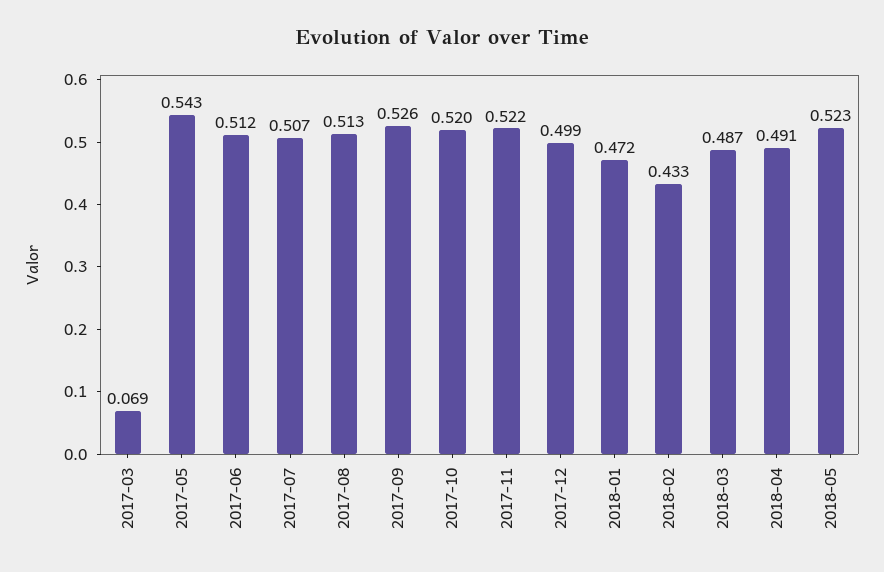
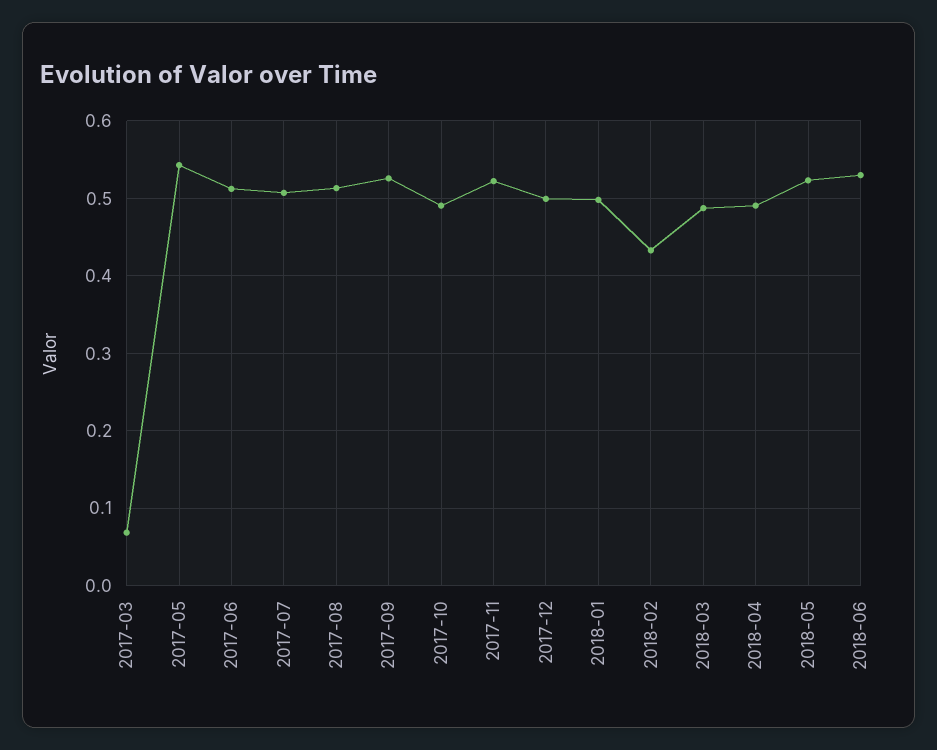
2017-10: 0.52 -> 0.49
2018-01: 0.472 -> 0.5
2018-06: none -> 0.53

